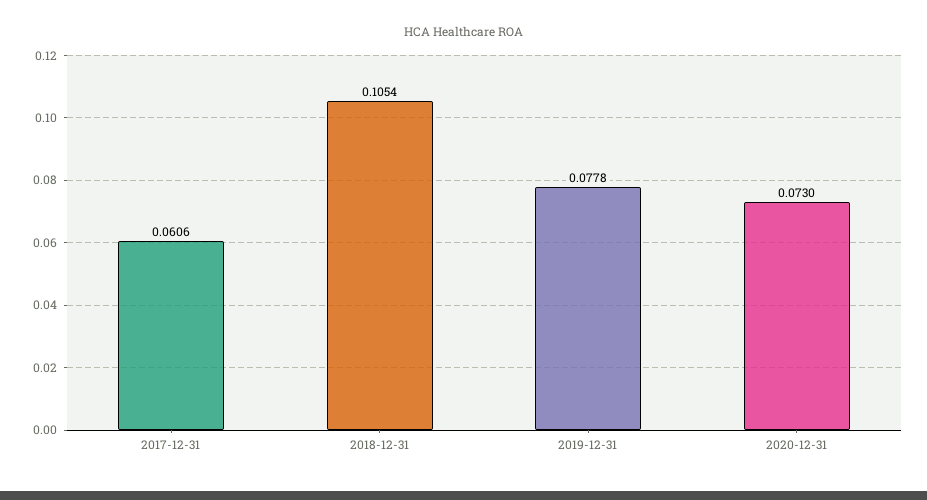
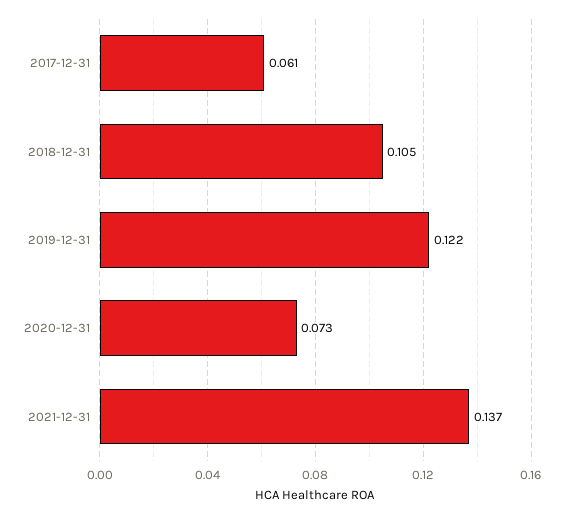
2019-12-31: 0.0778 -> 0.122
2021-12-31: none -> 0.137

